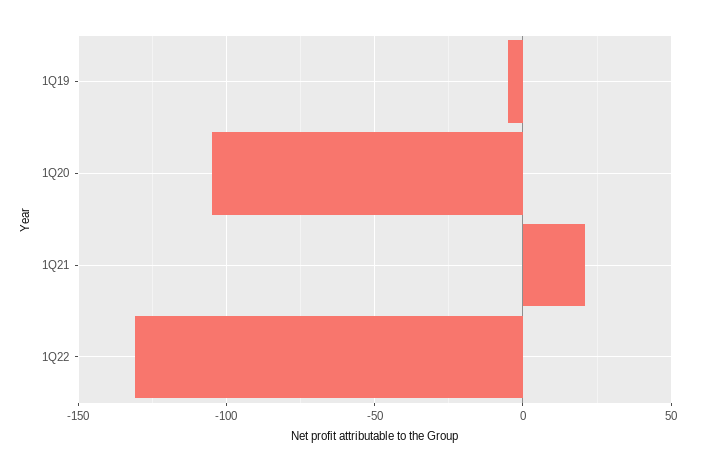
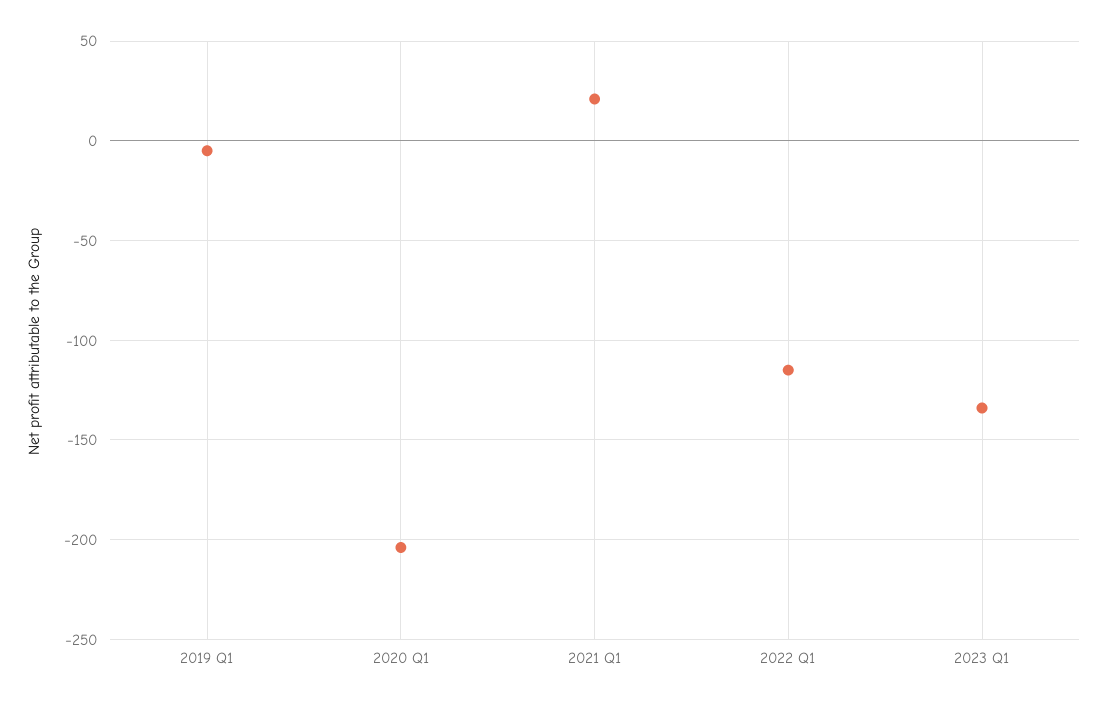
1Q20: -105 -> -205
1Q22: -130 -> -115
2023 Q1: none -> -135

